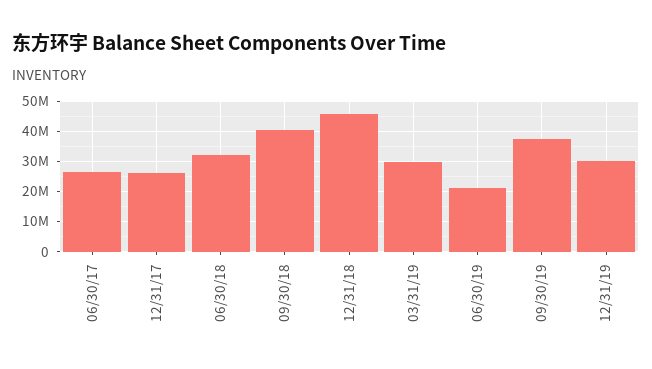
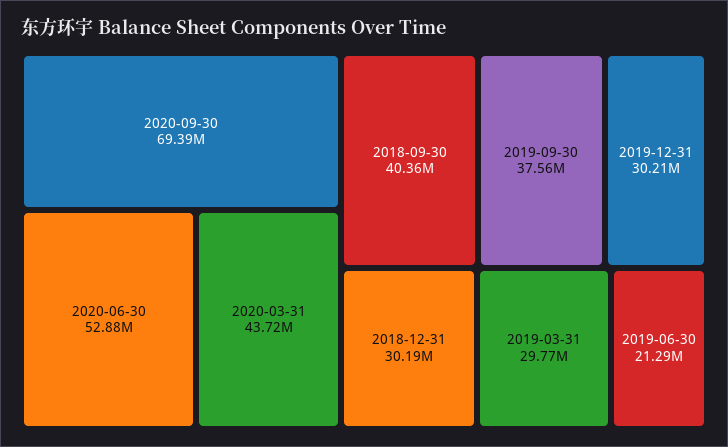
06/30/17: 26000000 -> none
12/31/17: 26000000 -> none
06/30/18: 32000000 -> none
12/31/18: 46000000 -> 30190000
2020-09-30: none -> 69390000
2020-06-30: none -> 52880000
2020-03-31: none -> 43720000

